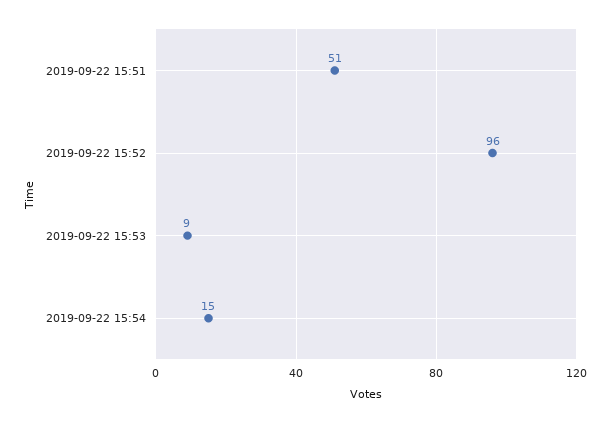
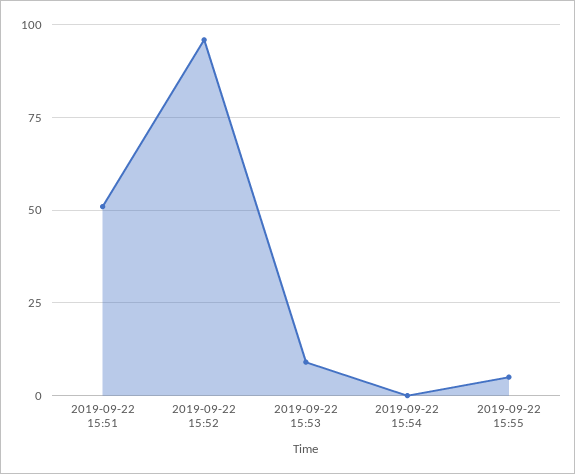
2019-09-22 15:54: 15 -> 0
2019-09-22 15:55: none -> 5

